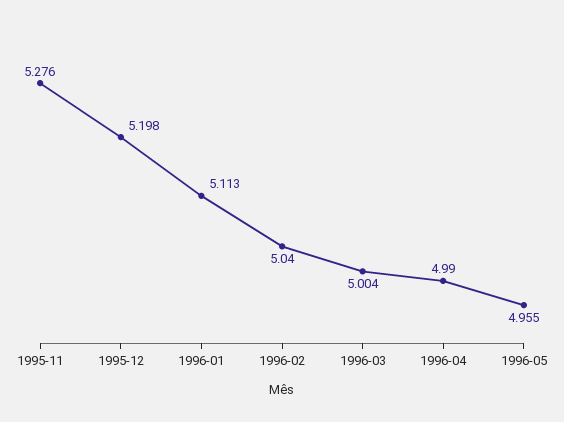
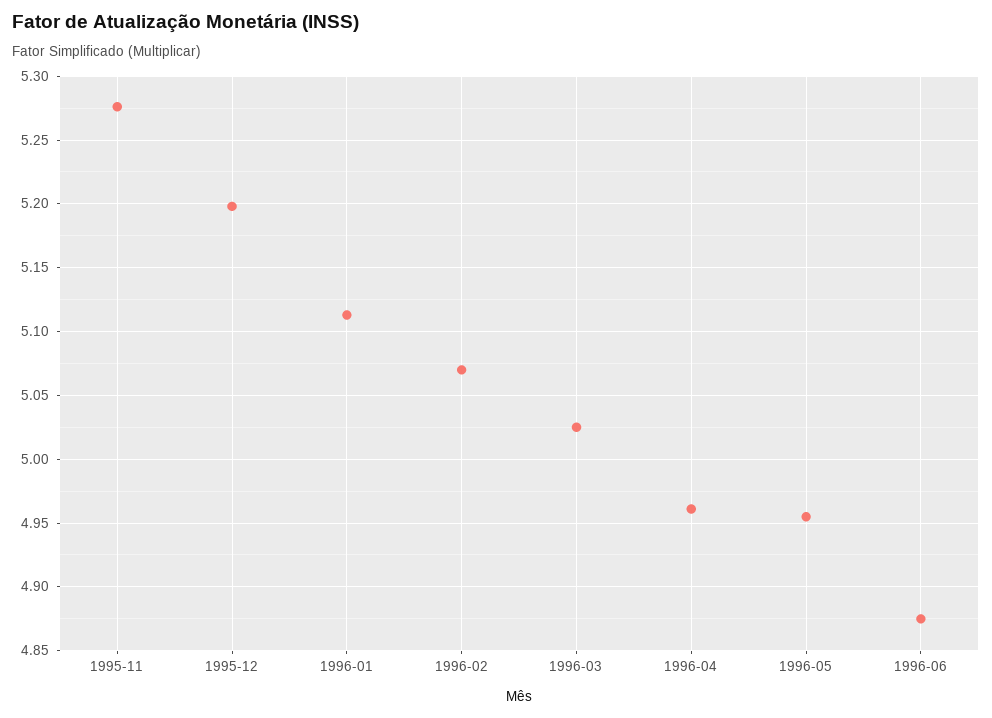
1996-02: 5.04 -> 5.07
1996-03: 5.004 -> 5.025
1996-04: 4.99 -> 4.96
1996-06: none -> 4.875

